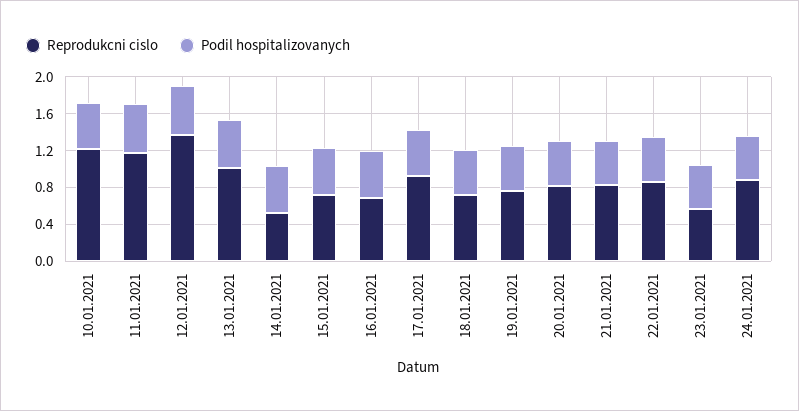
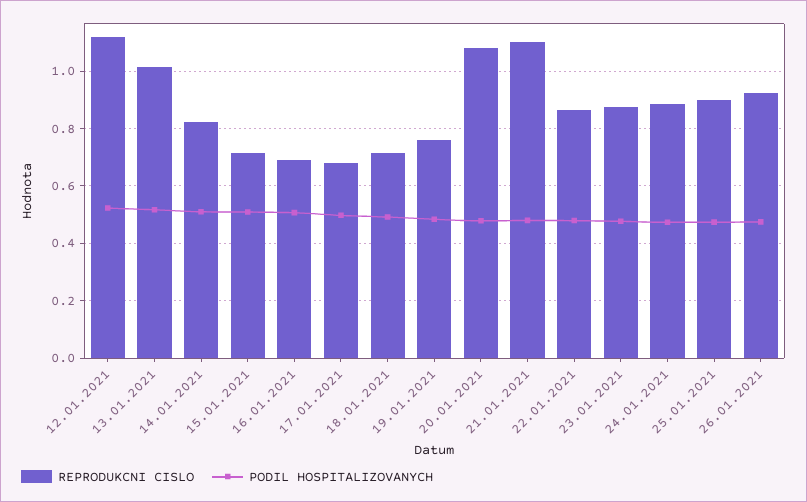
Reprodukcni cislo, 10.01.2021: 1.2 -> none
Podil hospitalizovanych, 10.01.2021: 0.5 -> none
Reprodukcni cislo, 11.01.2021: 1.2 -> none
Podil hospitalizovanych, 11.01.2021: 0.5 -> none
Reprodukcni cislo, 12.01.2021: 1.4 -> 1.125
Reprodukcni cislo, 14.01.2021: 0.5 -> 0.825
Reprodukcni cislo, 17.01.2021: 0.9 -> 0.675
Reprodukcni cislo, 20.01.2021: 0.8 -> 1.075
Reprodukcni cislo, 21.01.2021: 0.8 -> 1.1
Reprodukcni cislo, 23.01.2021: 0.6 -> 0.875
Reprodukcni cislo, 25.01.2021: none -> 0.9
Podil hospitalizovanych, 25.01.2021: none -> 0.475
Reprodukcni cislo, 26.01.2021: none -> 0.925
Podil hospitalizovanych, 26.01.2021: none -> 0.475

